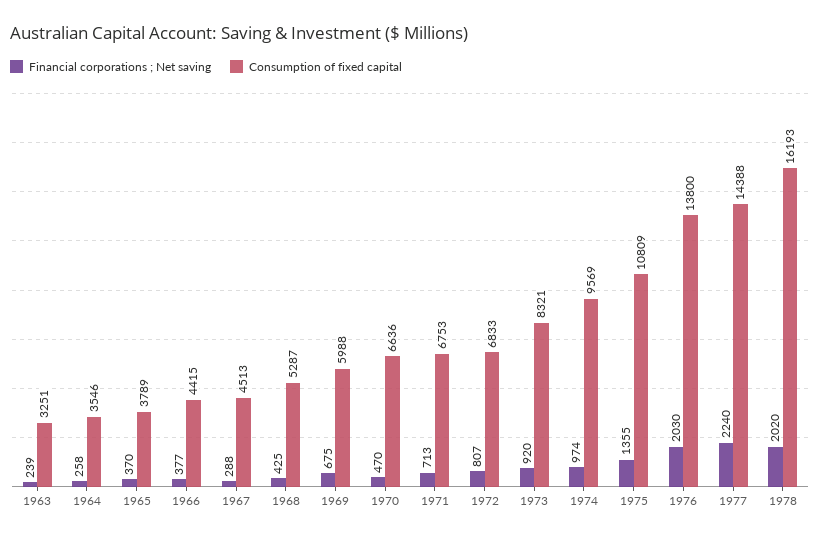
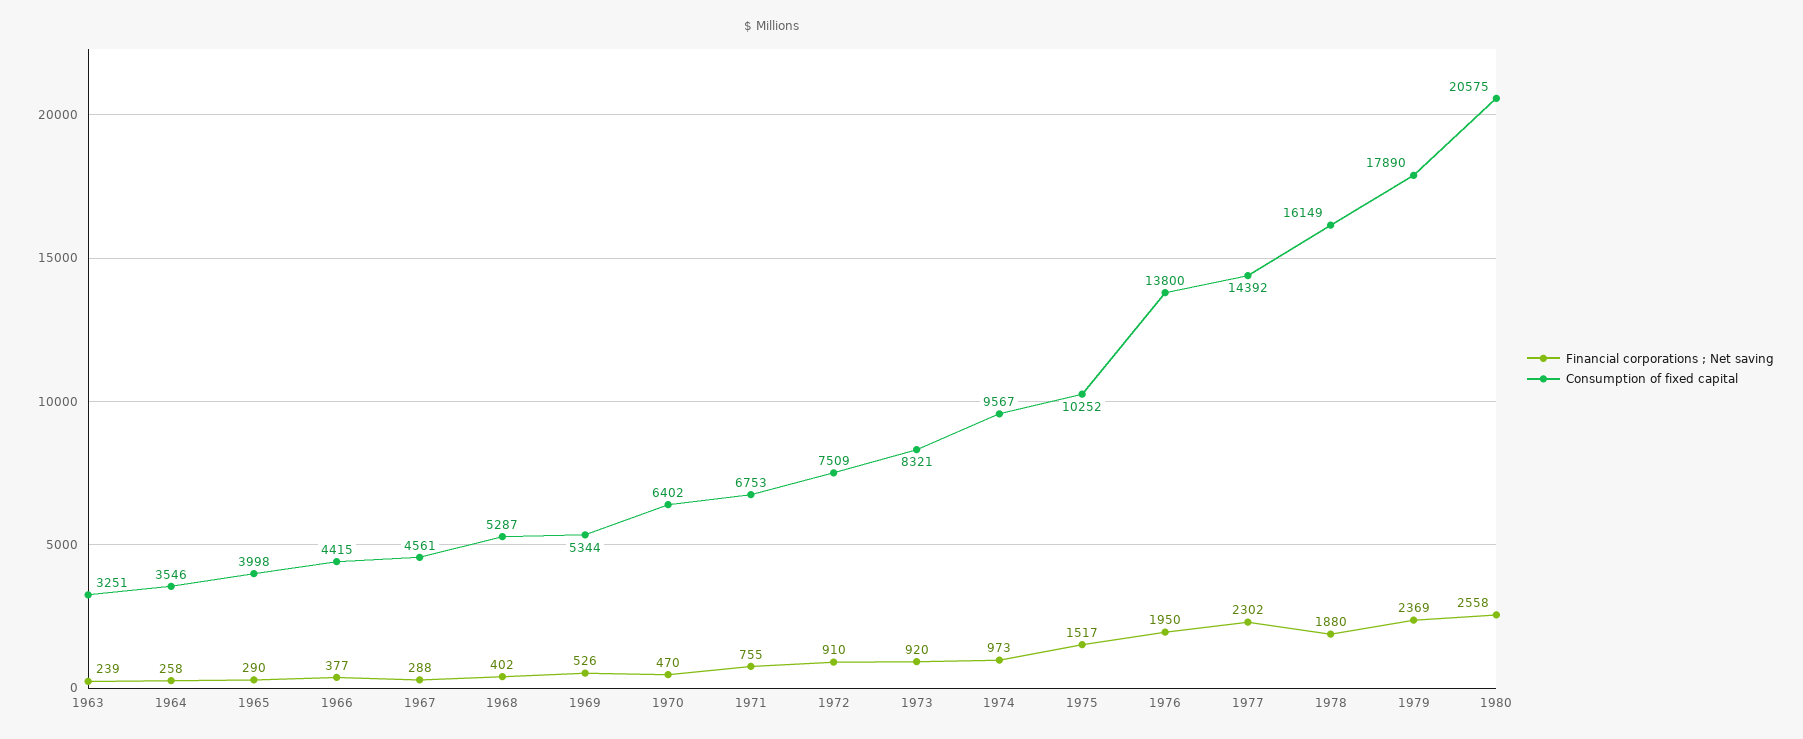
Financial corporations ; Net saving, 1965: 370 -> 290
Consumption of fixed capital, 1965: 3789 -> 3998
Consumption of fixed capital, 1967: 4513 -> 4561
Financial corporations ; Net saving, 1968: 425 -> 402
Financial corporations ; Net saving, 1969: 675 -> 526
Consumption of fixed capital, 1969: 5988 -> 5344
Consumption of fixed capital, 1970: 6636 -> 6402
Financial corporations ; Net saving, 1971: 713 -> 755
Financial corporations ; Net saving, 1972: 807 -> 910
Consumption of fixed capital, 1972: 6833 -> 7509
Financial corporations ; Net saving, 1974: 974 -> 973
Consumption of fixed capital, 1974: 9569 -> 9567
Financial corporations ; Net saving, 1975: 1355 -> 1517
Consumption of fixed capital, 1975: 10809 -> 10252
Financial corporations ; Net saving, 1976: 2030 -> 1950
Financial corporations ; Net saving, 1977: 2240 -> 2302
Consumption of fixed capital, 1977: 14388 -> 14392
Financial corporations ; Net saving, 1978: 2020 -> 1880
Consumption of fixed capital, 1978: 16193 -> 16149
Financial corporations ; Net saving, 1979: none -> 2369
Consumption of fixed capital, 1979: none -> 17890
Financial corporations ; Net saving, 1980: none -> 2558
Consumption of fixed capital, 1980: none -> 20575

